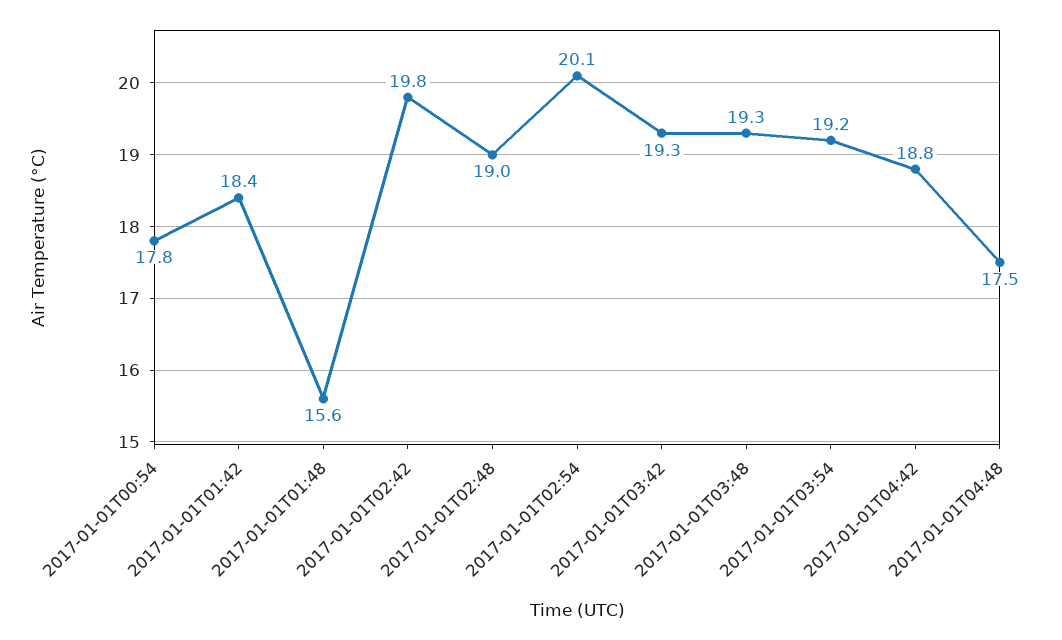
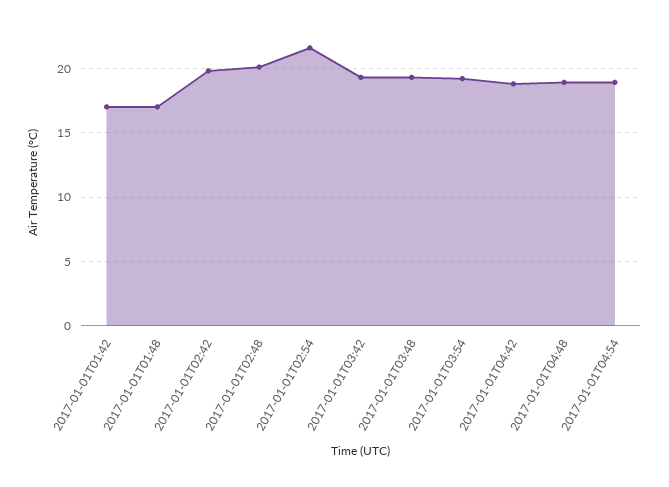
2017-01-01T00:54: 17.8 -> none
2017-01-01T01:42: 18.4 -> 17
2017-01-01T01:48: 15.6 -> 17
2017-01-01T02:48: 19 -> 20
2017-01-01T02:54: 20.1 -> 21.5
2017-01-01T04:48: 17.5 -> 19
2017-01-01T04:54: none -> 19

